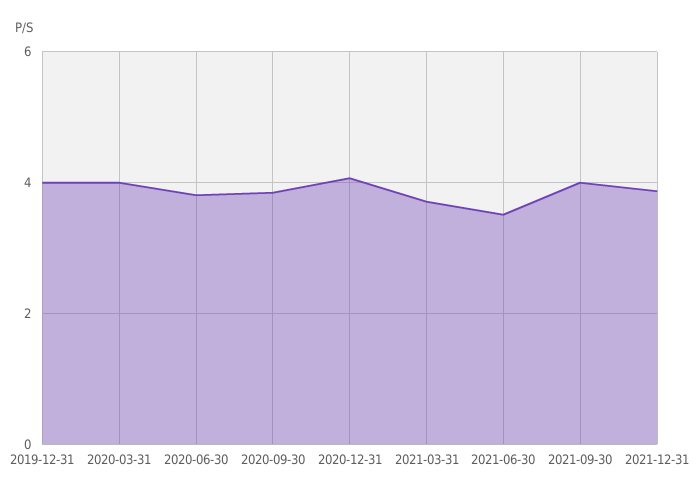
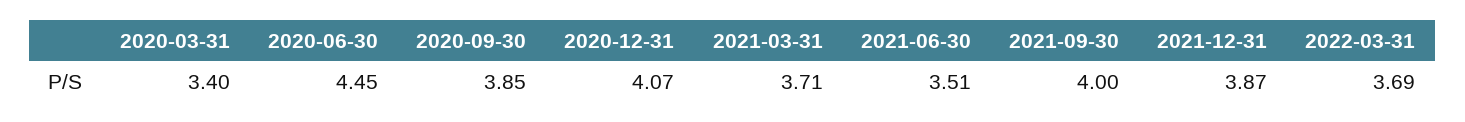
2019-12-31: 4 -> none
2020-03-31: 4 -> 3.4
2020-06-30: 3.8 -> 4.45
2022-03-31: none -> 3.69

